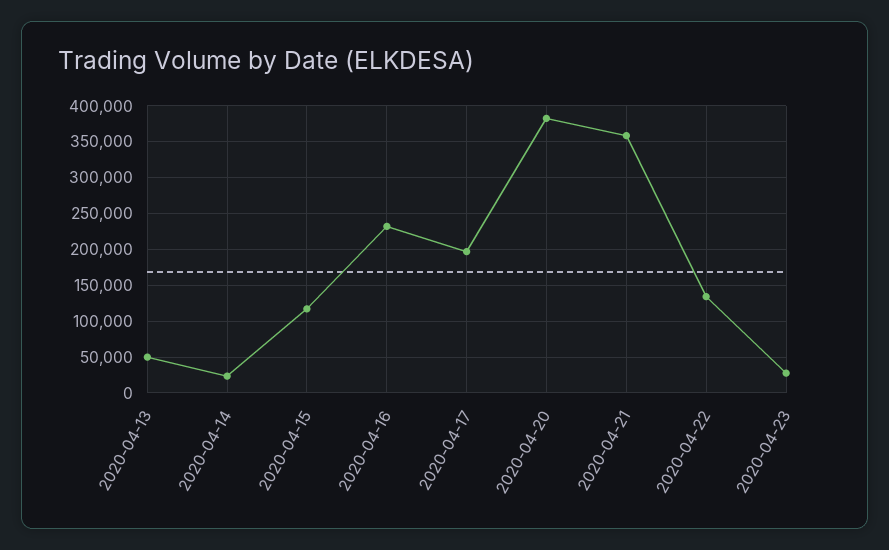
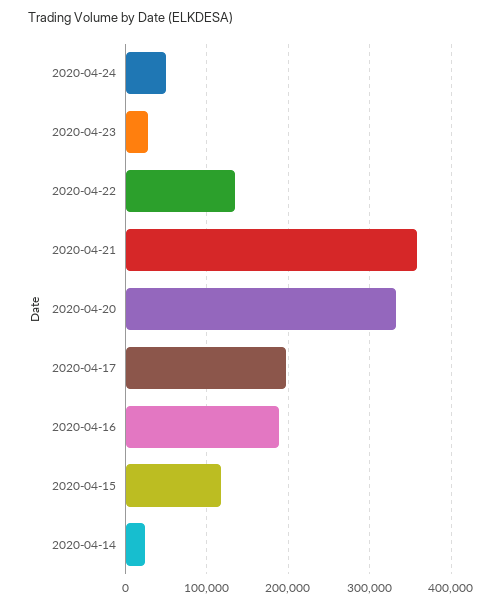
2020-04-13: 50000 -> none
2020-04-16: 230000 -> 190000
2020-04-20: 380000 -> 330000
2020-04-24: none -> 50000

